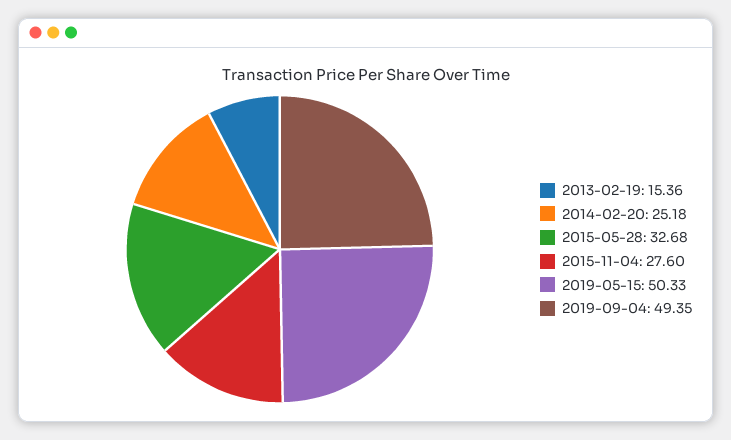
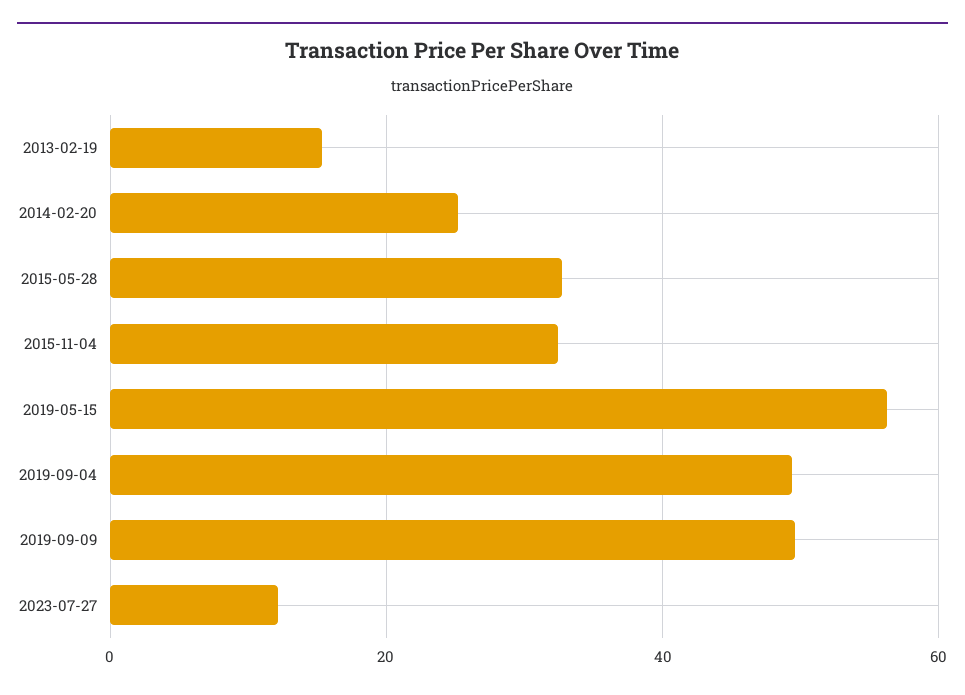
2015-11-04: 27.6 -> 32
2019-05-15: 50.33 -> 56
2019-09-09: none -> 50
2023-07-27: none -> 12

